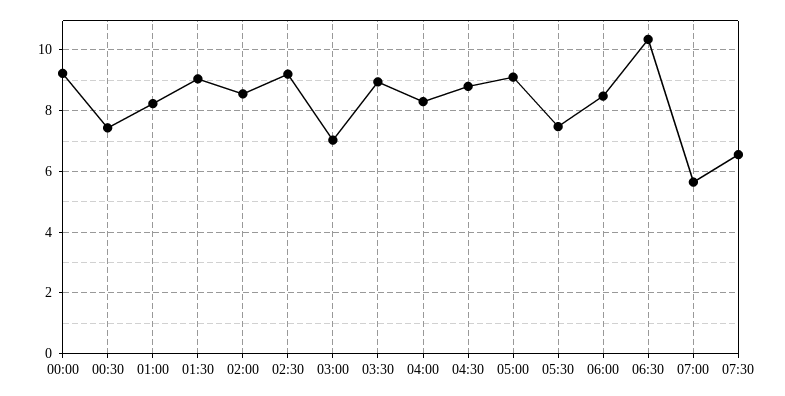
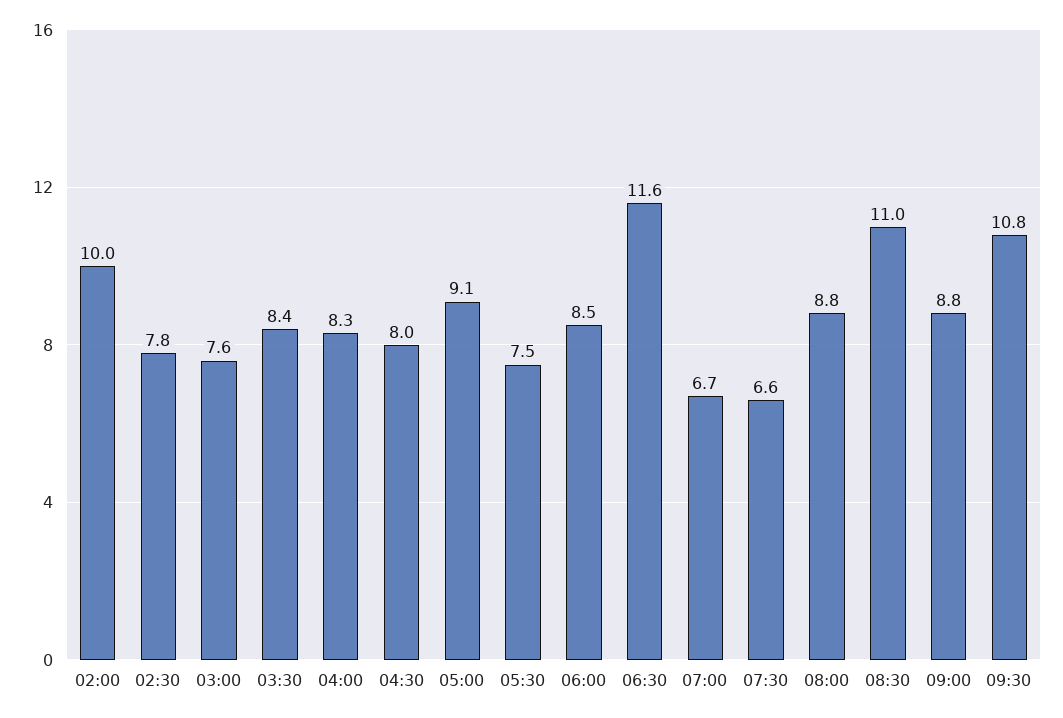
00:00: 9.2 -> none
00:30: 7.4 -> none
01:00: 8.2 -> none
01:30: 9 -> none
02:00: 8.6 -> 10
02:30: 9.2 -> 7.8
03:00: 7 -> 7.6
03:30: 9 -> 8.4
04:30: 8.8 -> 8
06:30: 10.4 -> 11.6
07:00: 5.6 -> 6.7
08:00: none -> 8.8
08:30: none -> 11
09:00: none -> 8.8
09:30: none -> 10.8

